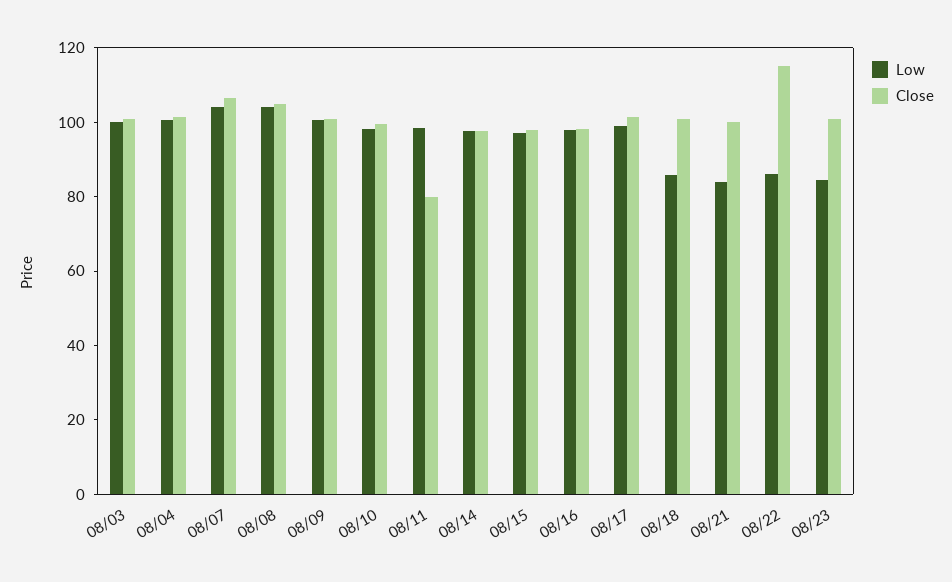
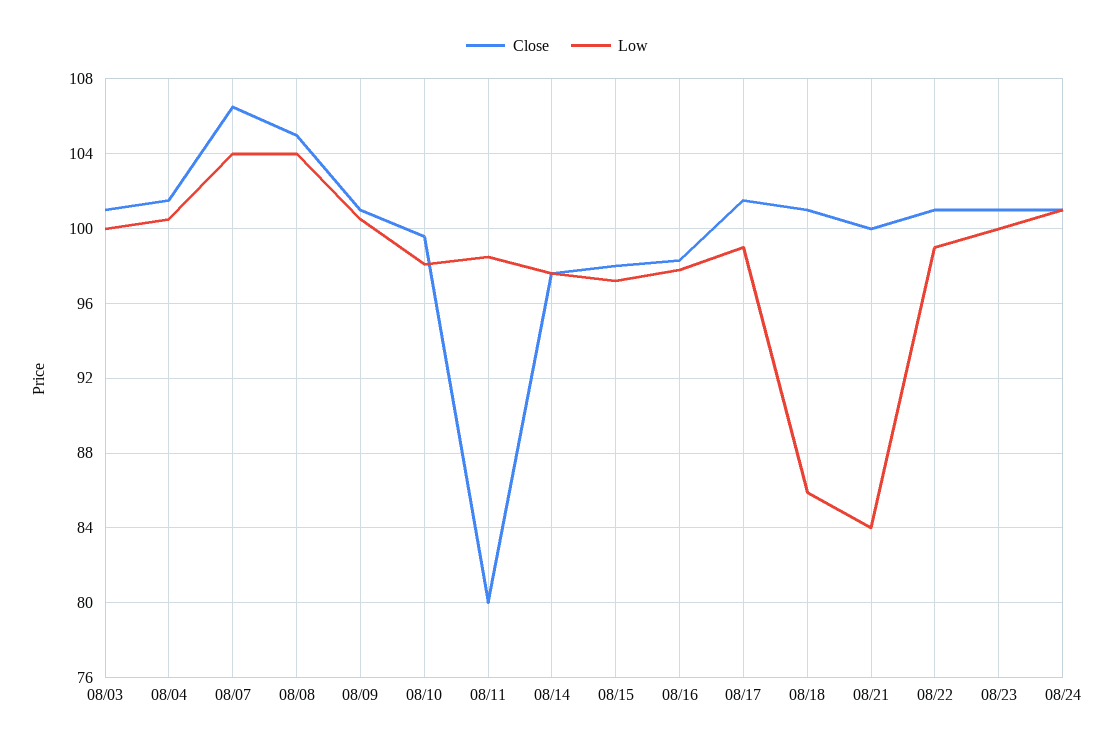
Low, 08/22: 85 -> 99
Close, 08/22: 115 -> 101
Low, 08/23: 85 -> 100
Close, 08/24: none -> 101
Low, 08/24: none -> 101

